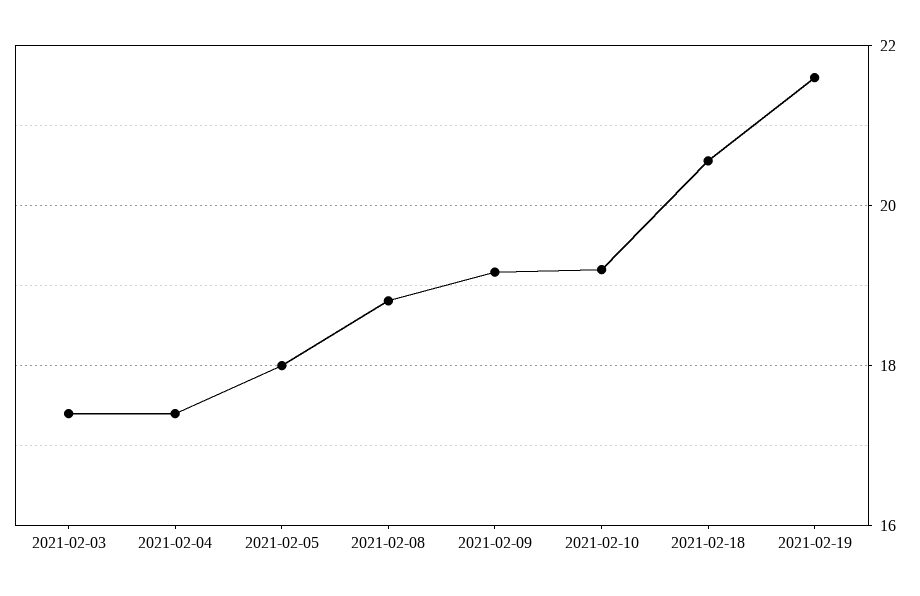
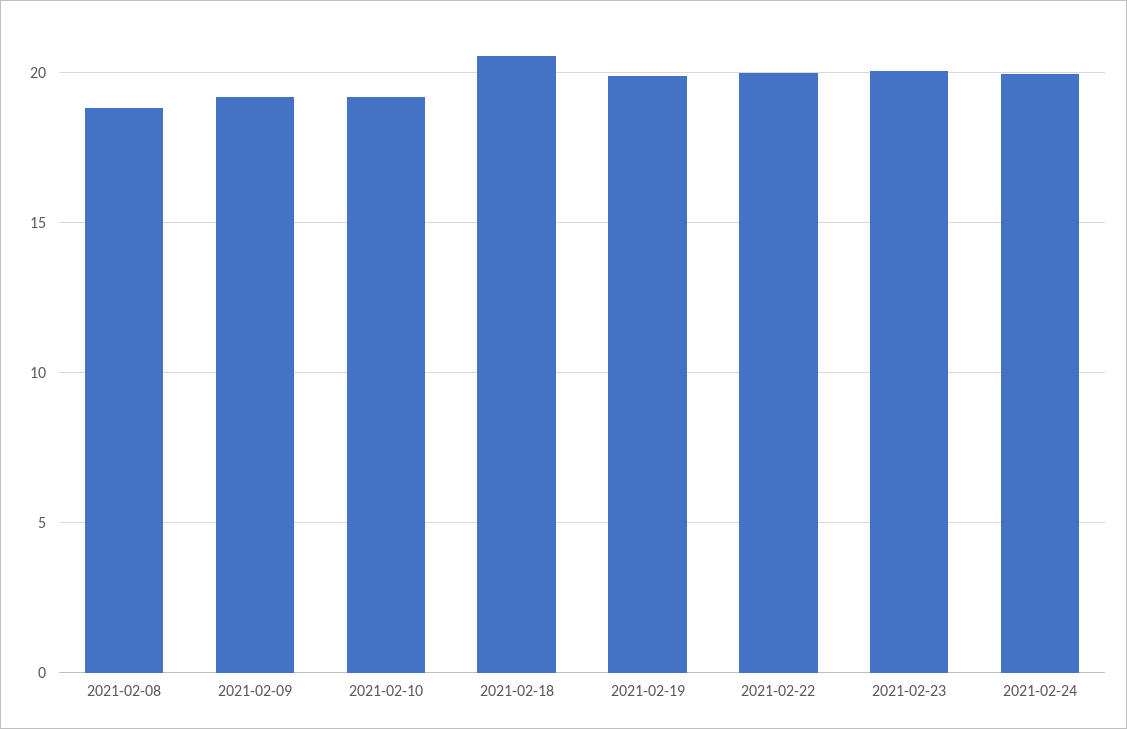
2021-02-03: 17.4 -> none
2021-02-04: 17.4 -> none
2021-02-05: 18 -> none
2021-02-19: 21.6 -> 20
2021-02-22: none -> 20
2021-02-23: none -> 20
2021-02-24: none -> 20

